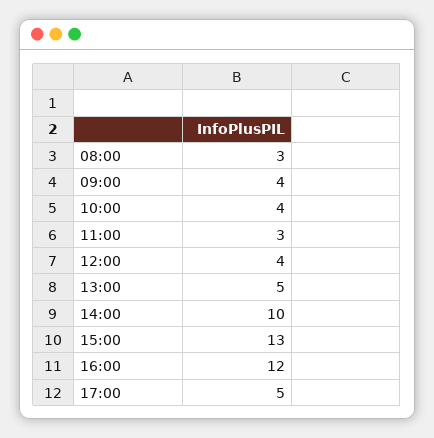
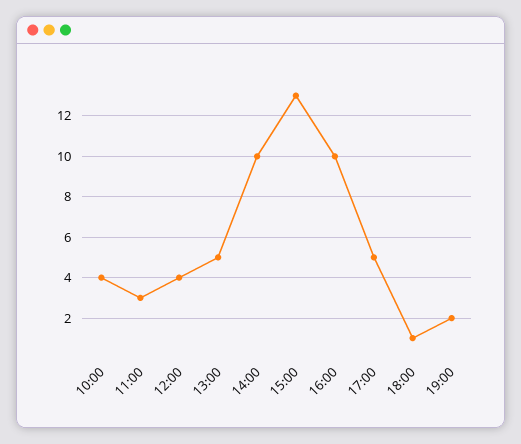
08:00: 3 -> none
09:00: 4 -> none
16:00: 12 -> 10
18:00: none -> 1
19:00: none -> 2

